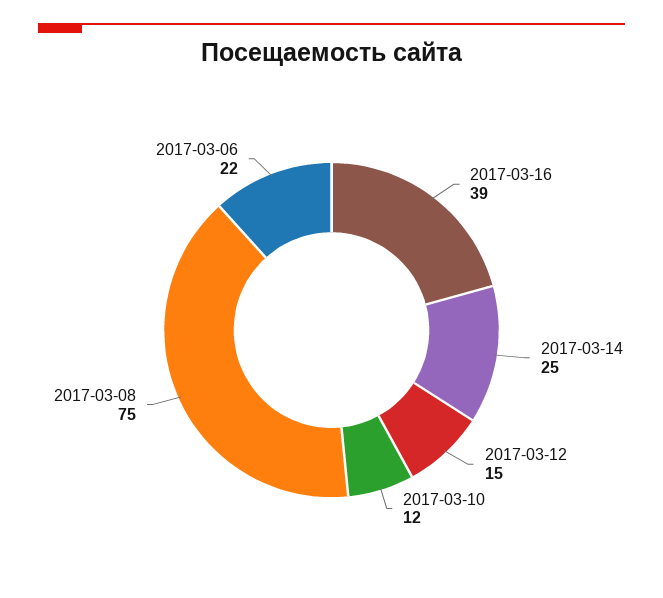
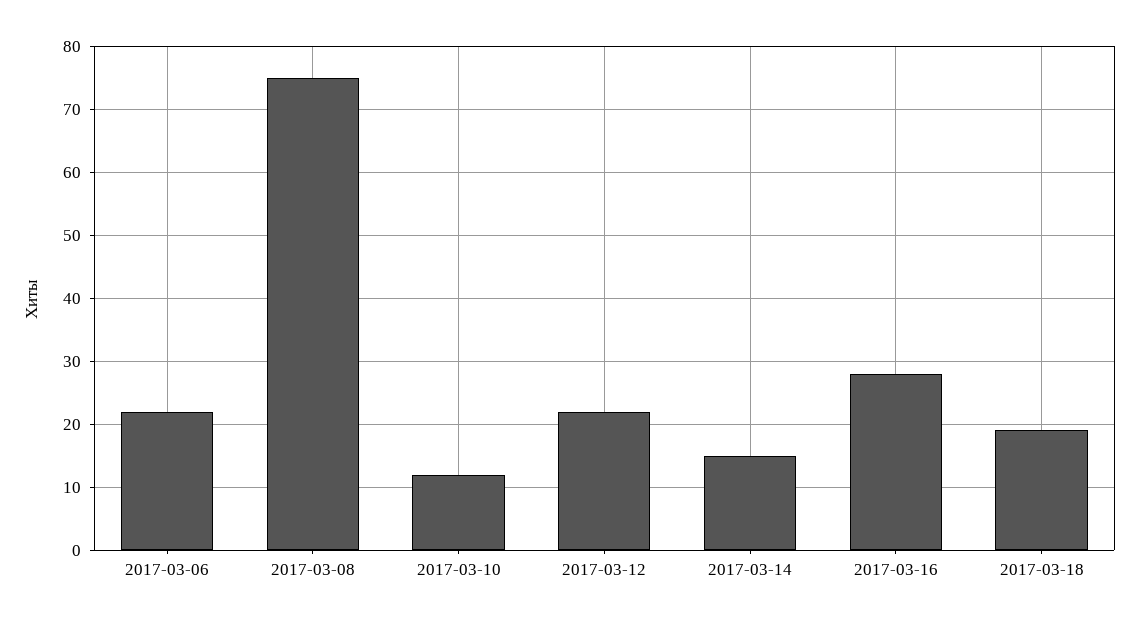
2017-03-16: 39 -> 28
2017-03-14: 25 -> 15
2017-03-12: 15 -> 22
2017-03-18: none -> 19

